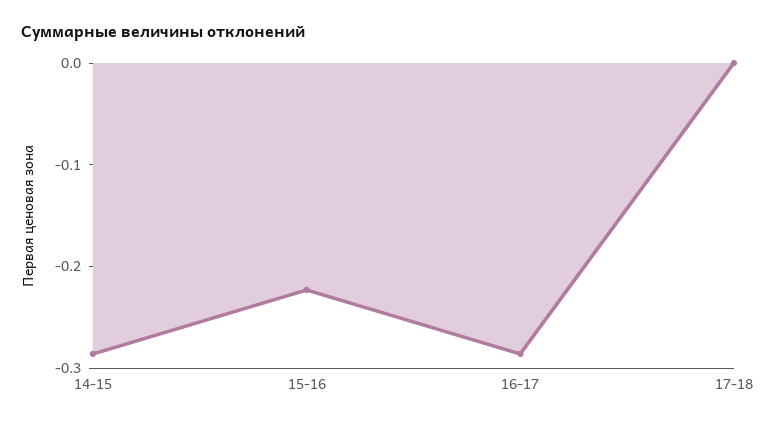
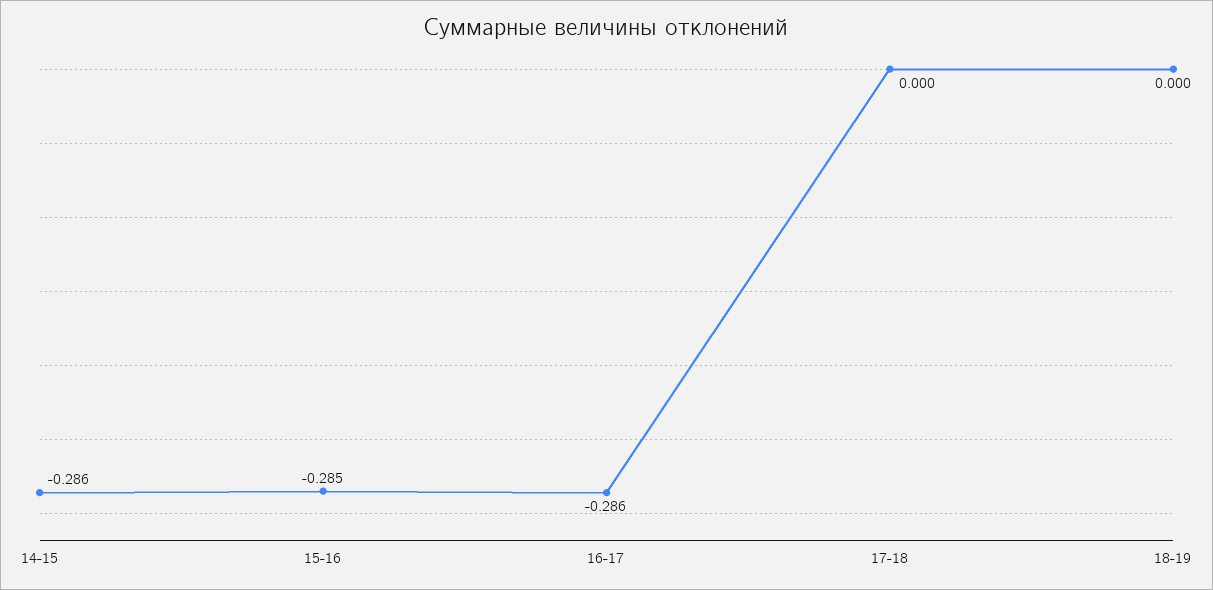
15-16: -0.22 -> -0.285
18-19: none -> 0

